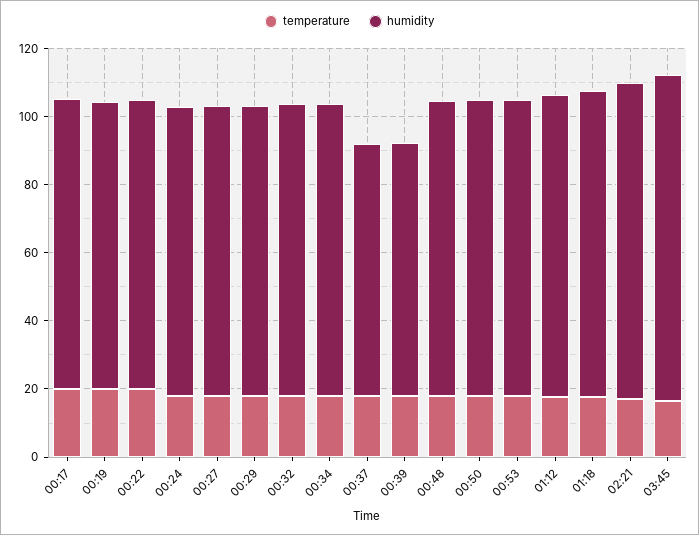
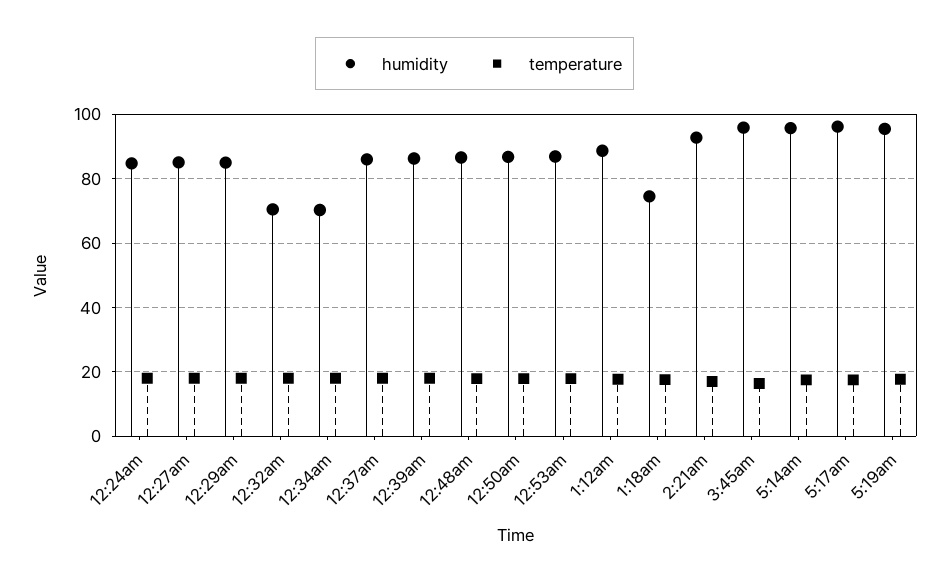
temperature, 00:17: 20 -> none
humidity, 00:17: 85 -> none
temperature, 00:19: 20 -> none
humidity, 00:19: 85 -> none
temperature, 00:22: 20 -> none
humidity, 00:22: 85 -> none
humidity, 00:32: 85 -> 70
humidity, 00:34: 85 -> 70
humidity, 00:37: 75 -> 86
humidity, 00:39: 75 -> 86
humidity, 01:18: 90 -> 74
humidity, 5:14am: none -> 96
temperature, 5:14am: none -> 18
humidity, 5:17am: none -> 96
temperature, 5:17am: none -> 18
humidity, 5:19am: none -> 96
temperature, 5:19am: none -> 18

